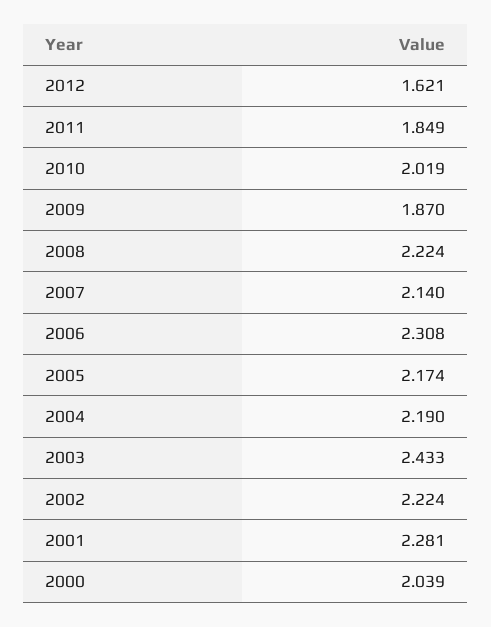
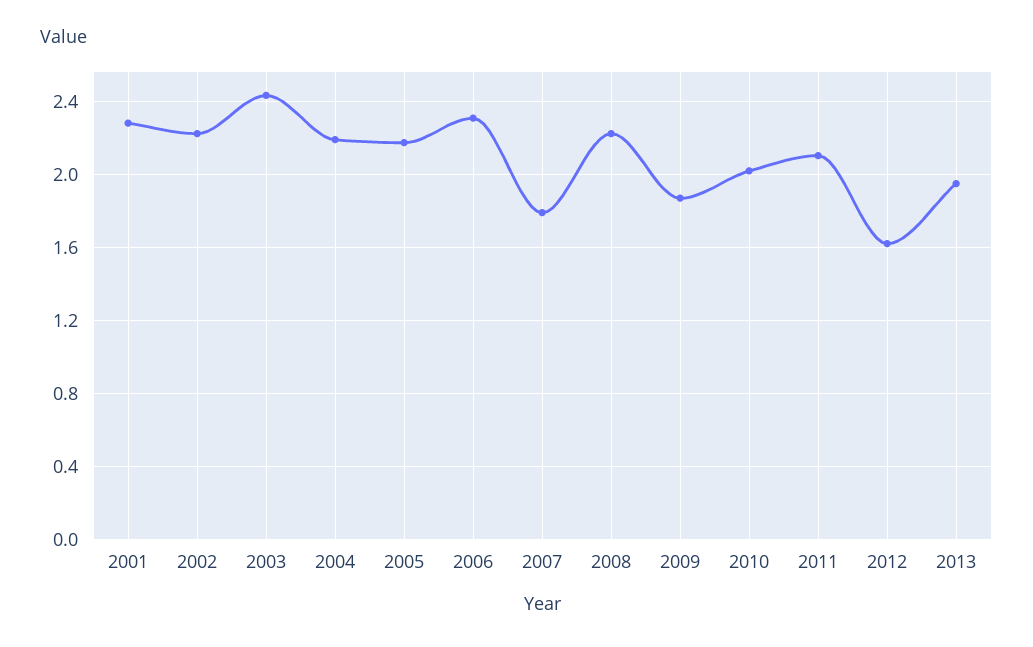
2011: 1.849 -> 2.1
2007: 2.14 -> 1.8
2000: 2.039 -> none
2013: none -> 1.95

